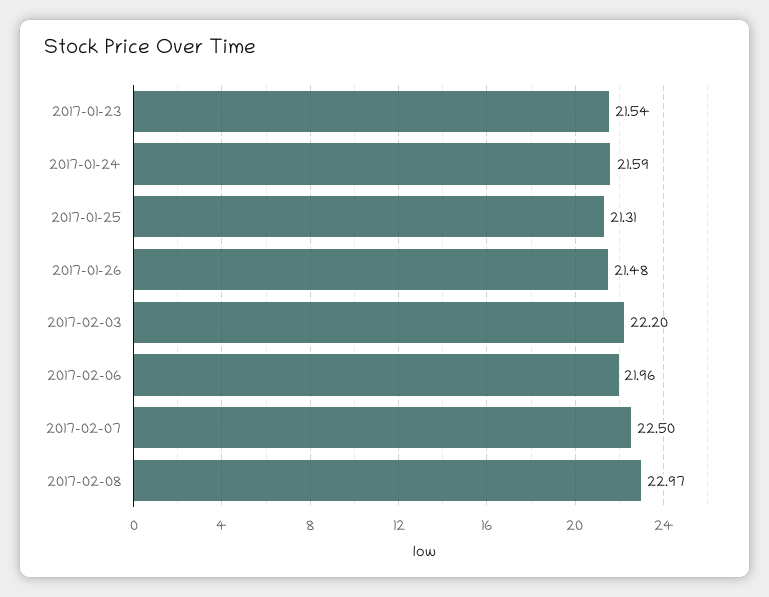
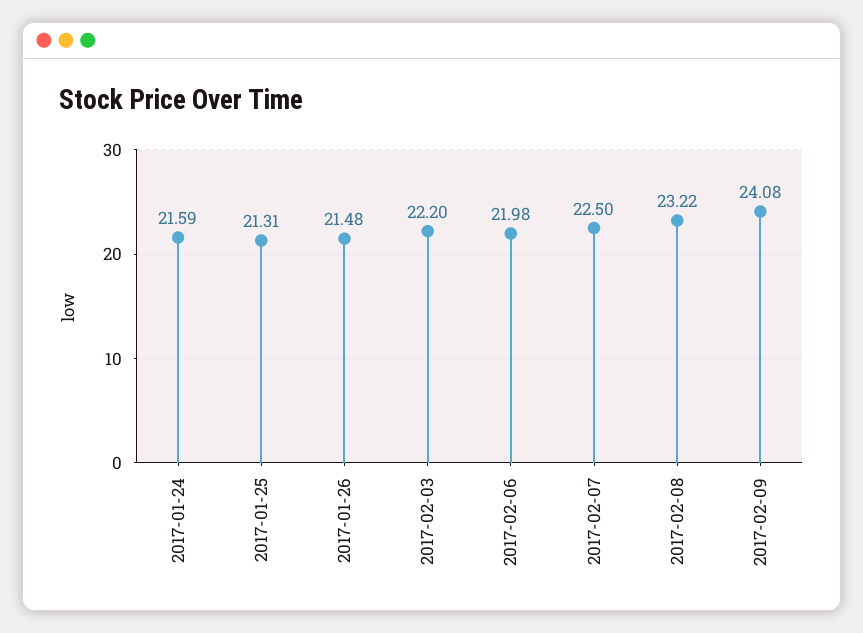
2017-01-23: 21.54 -> none
2017-02-06: 21.96 -> 21.98
2017-02-08: 22.97 -> 23.22
2017-02-09: none -> 24.08

